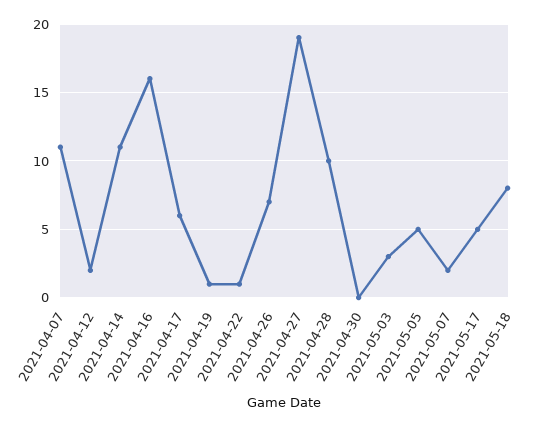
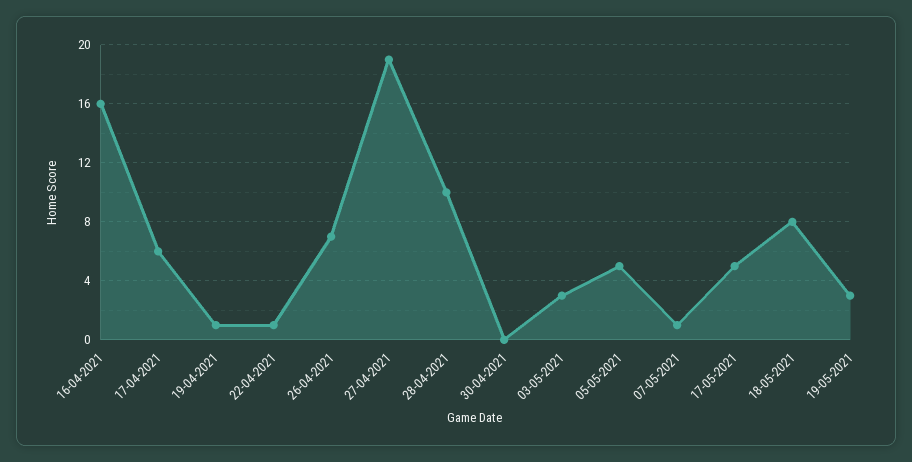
2021-04-07: 11 -> none
2021-04-12: 2 -> none
2021-04-14: 11 -> none
2021-05-07: 2 -> 1
19-05-2021: none -> 3

